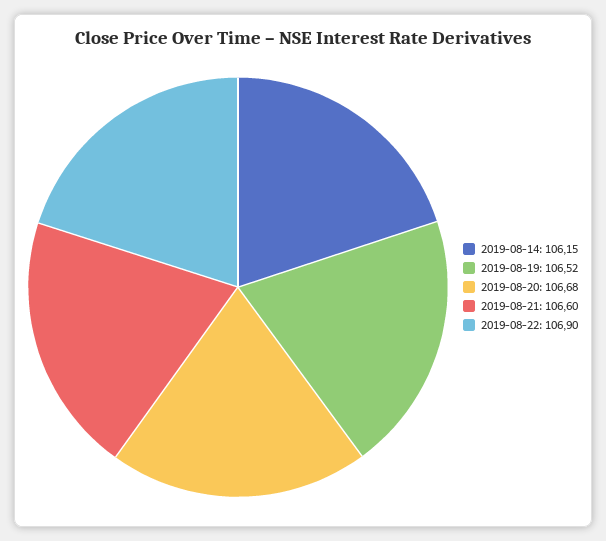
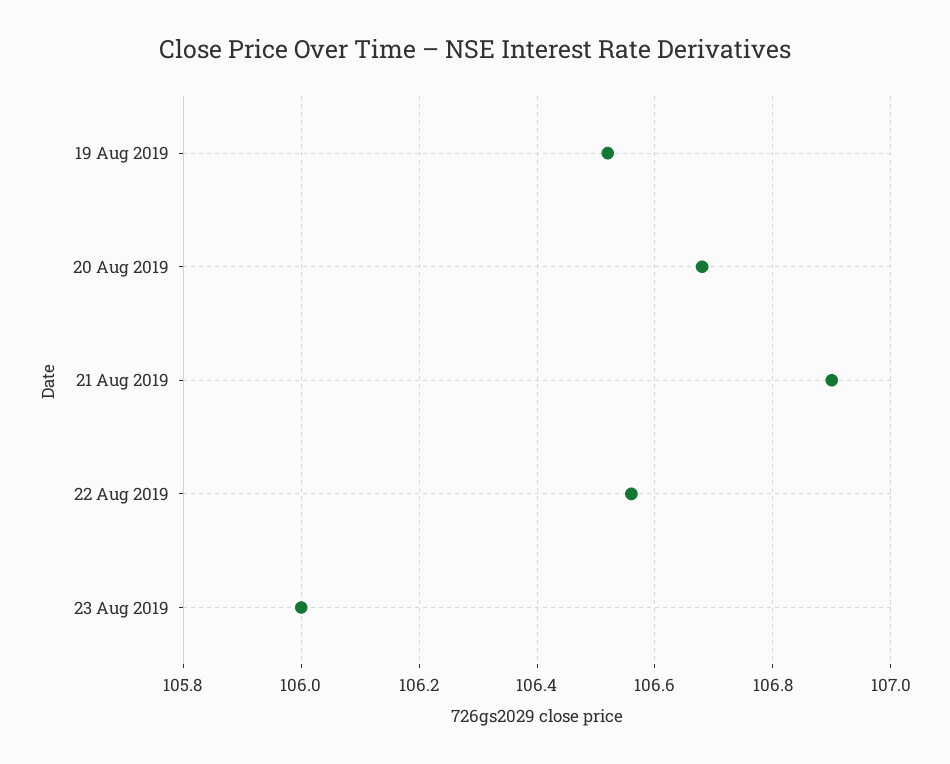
2019-08-14: 106.15 -> none
2019-08-21: 106.6 -> 106.9
2019-08-22: 106.9 -> 106.55
23 Aug 2019: none -> 106

